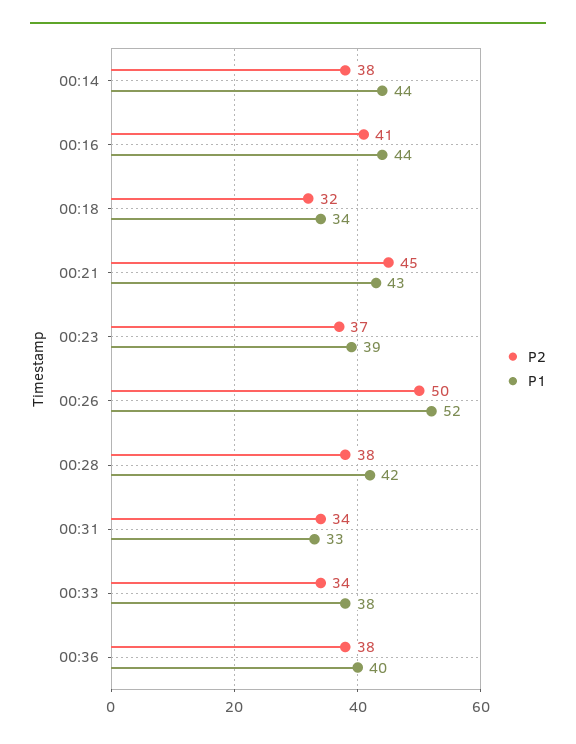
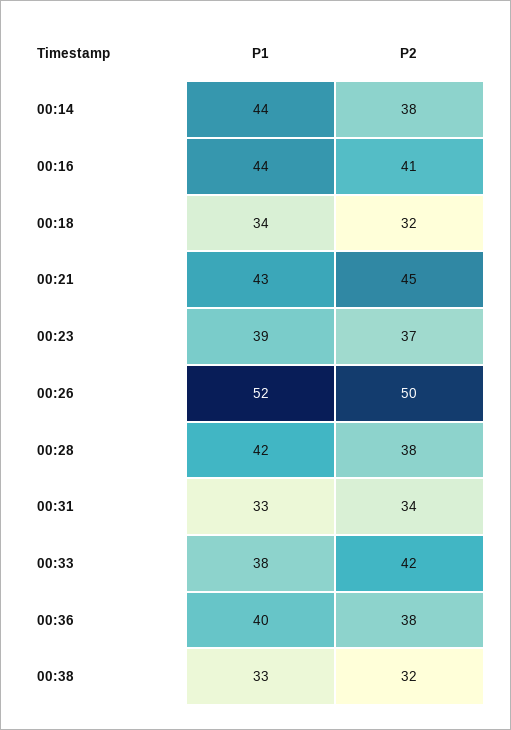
P2, 00:33: 34 -> 42
P1, 00:38: none -> 33
P2, 00:38: none -> 32

